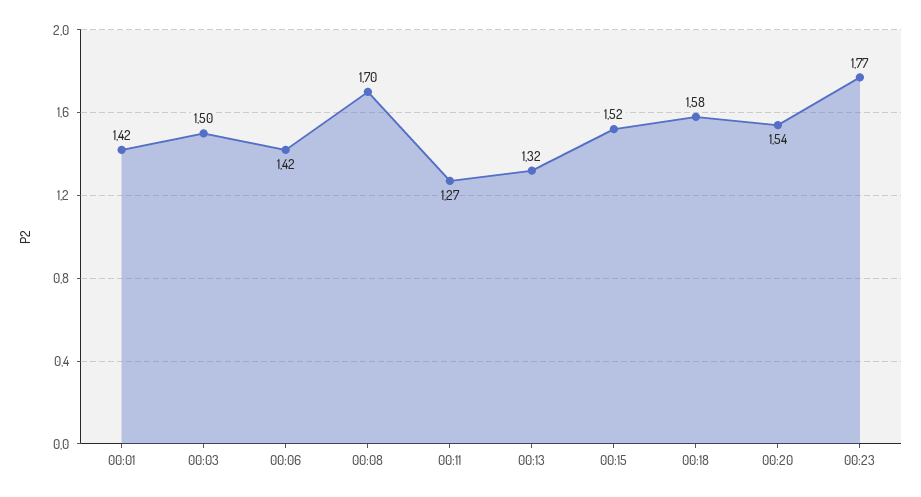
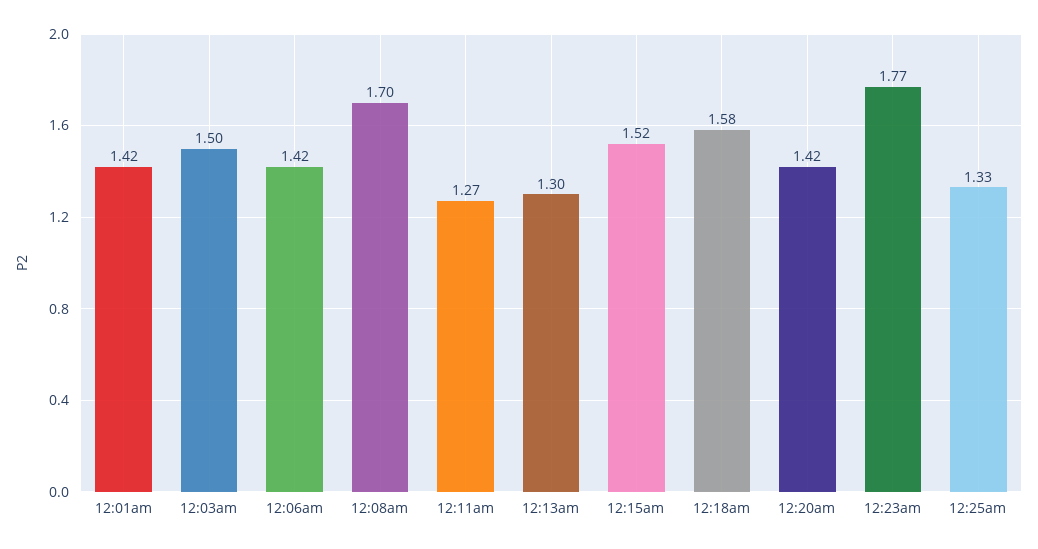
00:13: 1.32 -> 1.3
00:20: 1.54 -> 1.42
12:25am: none -> 1.33

